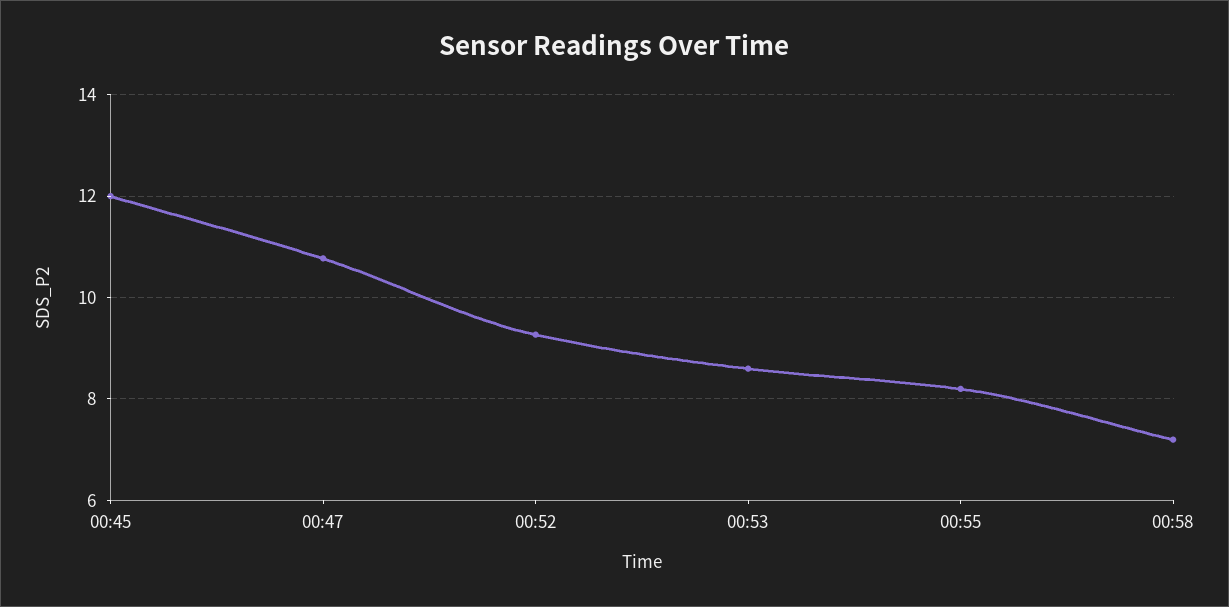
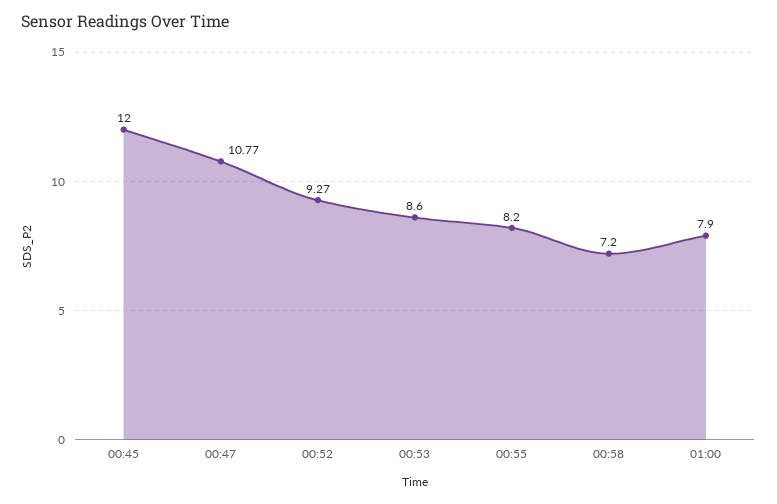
01:00: none -> 7.9

